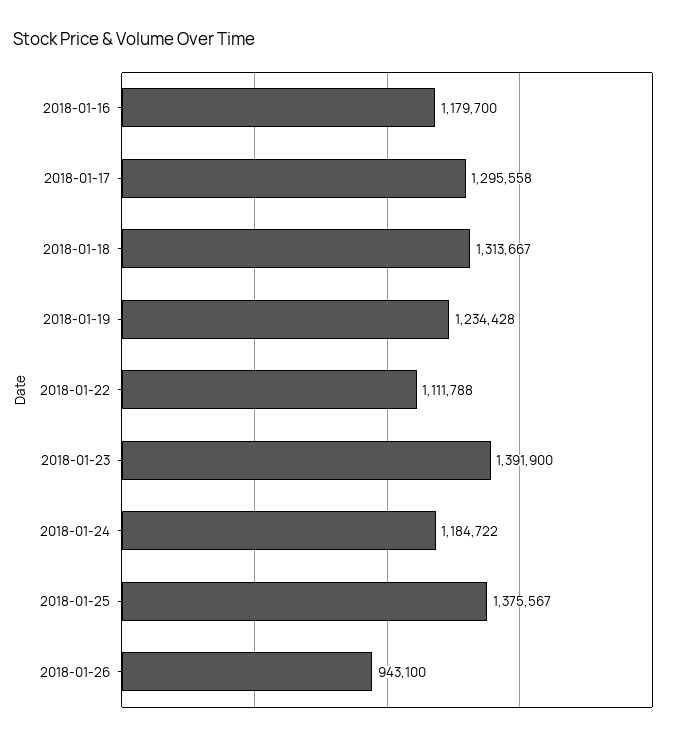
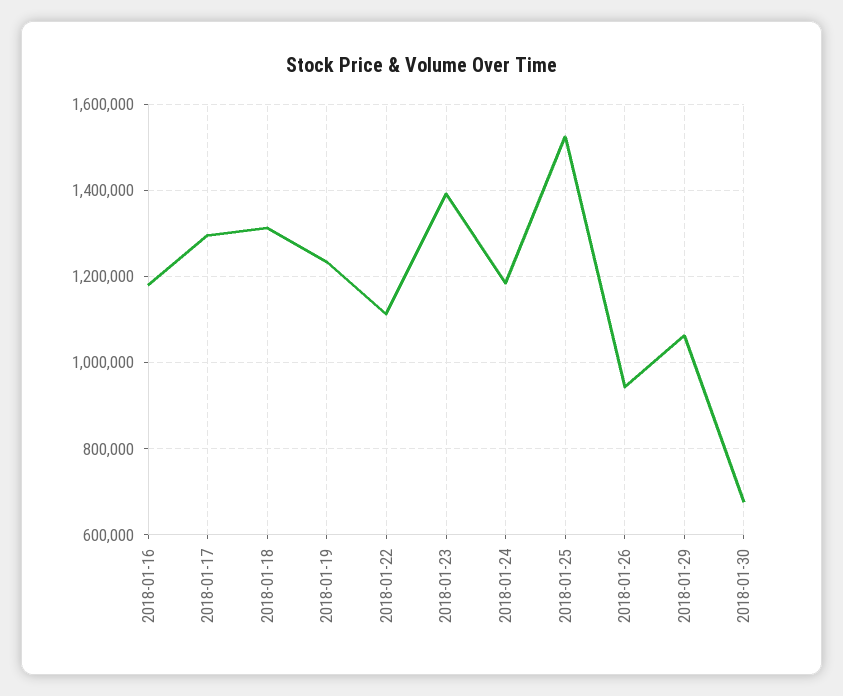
2018-01-25: 1375567 -> 1520000
2018-01-29: none -> 1060000
2018-01-30: none -> 680000

